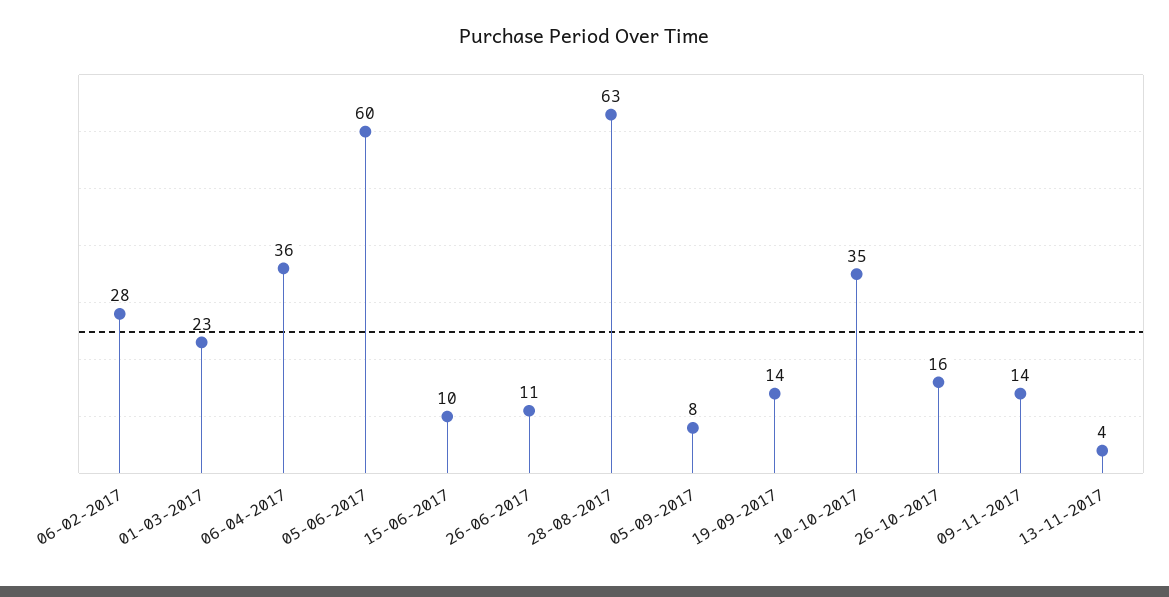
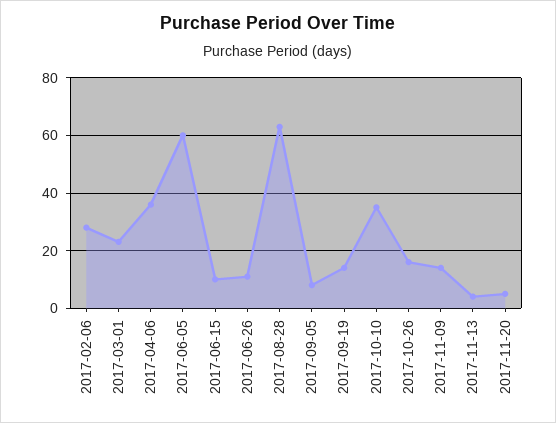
2017-11-20: none -> 5

